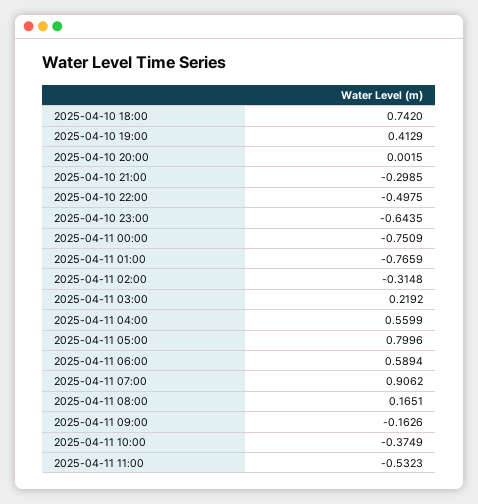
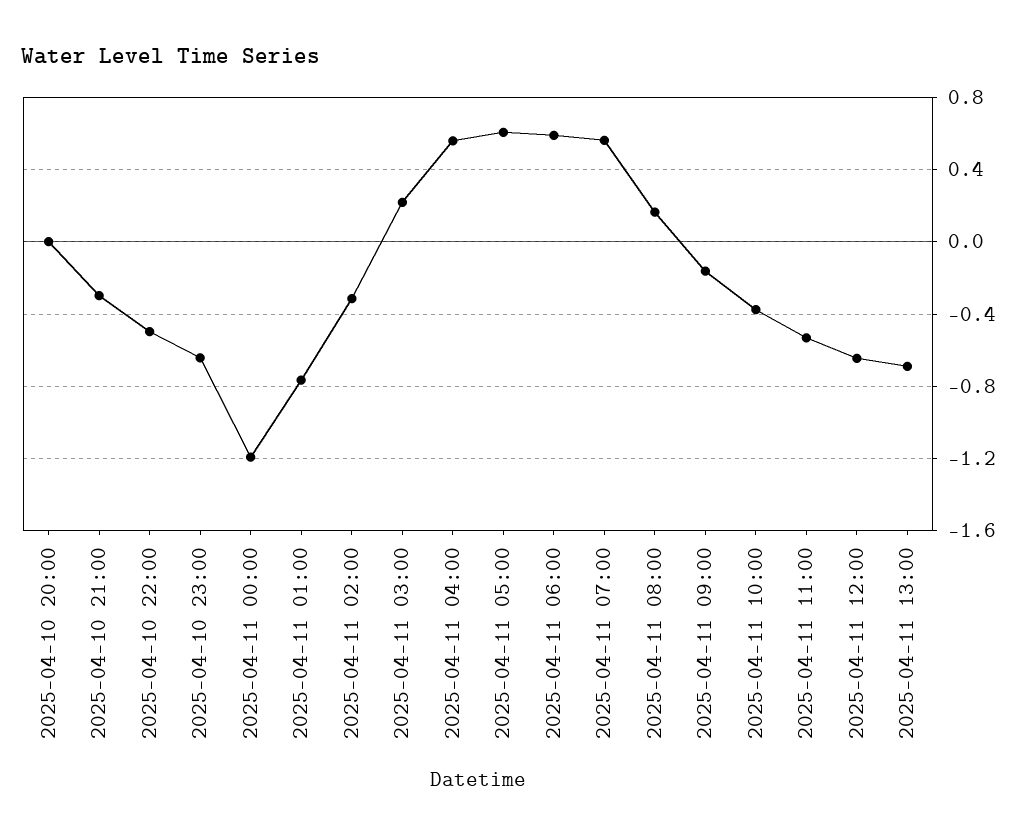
2025-04-10 18:00: 0.742 -> none
2025-04-10 19:00: 0.4129 -> none
2025-04-11 00:00: -0.7509 -> -1.2
2025-04-11 05:00: 0.7996 -> 0.6
2025-04-11 07:00: 0.9062 -> 0.55
2025-04-11 12:00: none -> -0.65
2025-04-11 13:00: none -> -0.7

